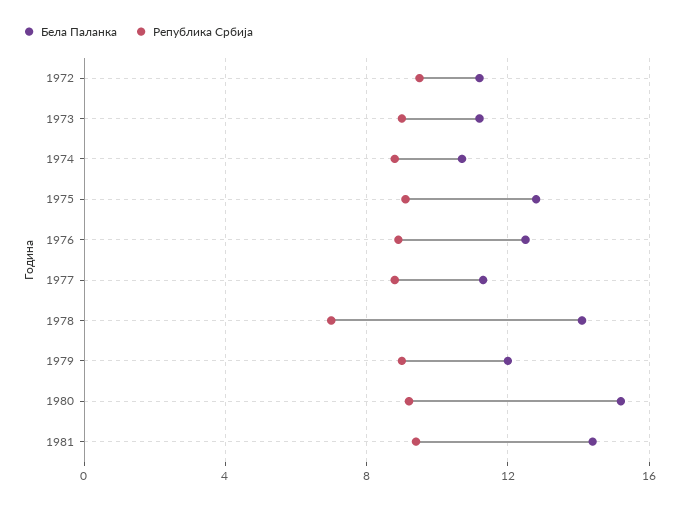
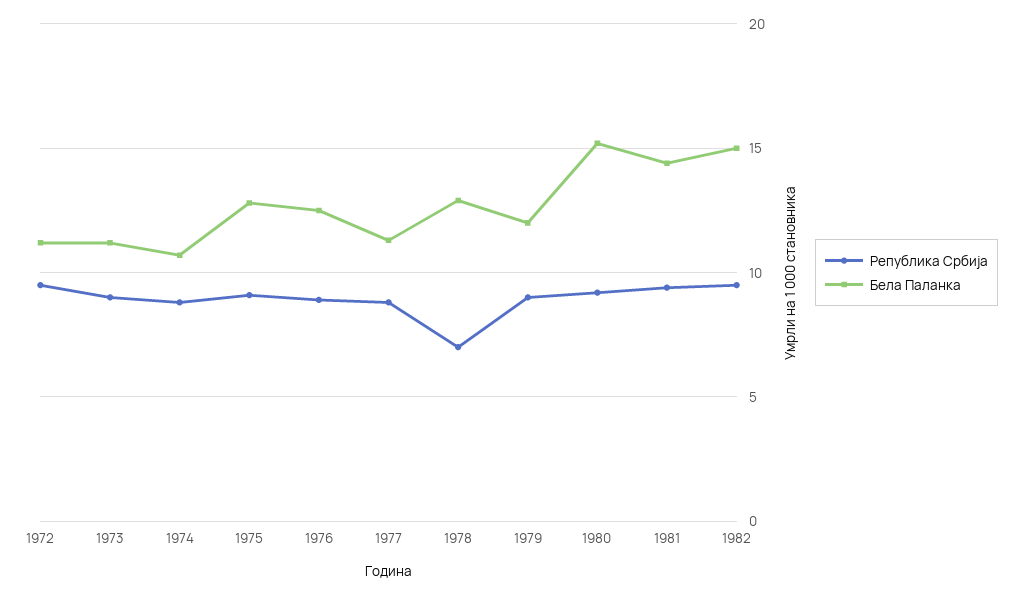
Бела Паланка, 1978: 14 -> 13
Република Србија, 1982: none -> 9.5
Бела Паланка, 1982: none -> 15

